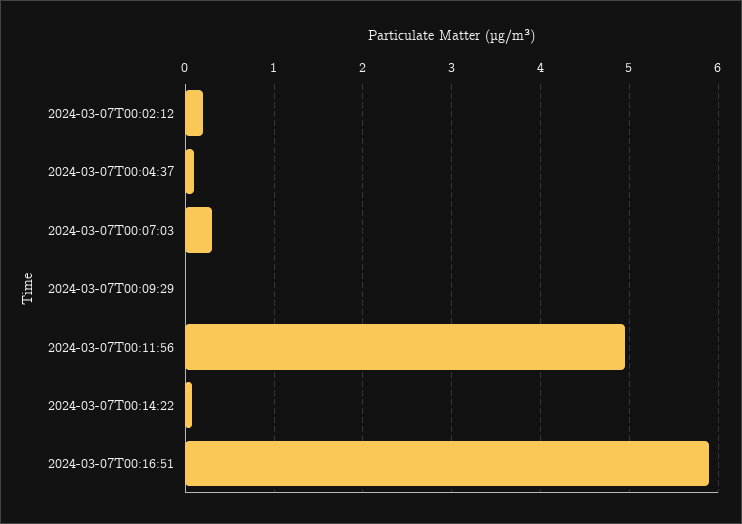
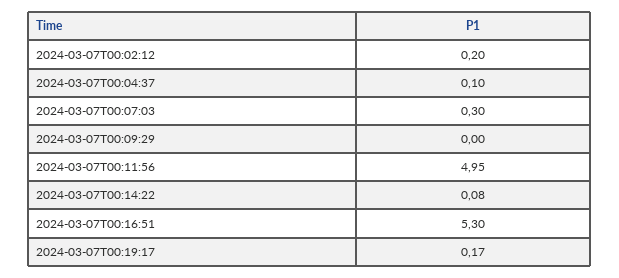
2024-03-07T00:16:51: 5.9 -> 5.3
2024-03-07T00:19:17: none -> 0.17

